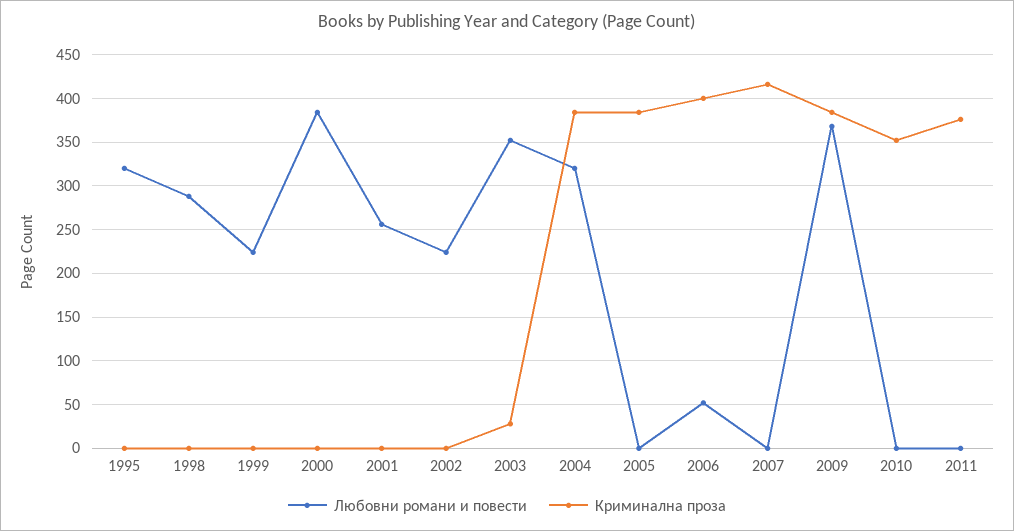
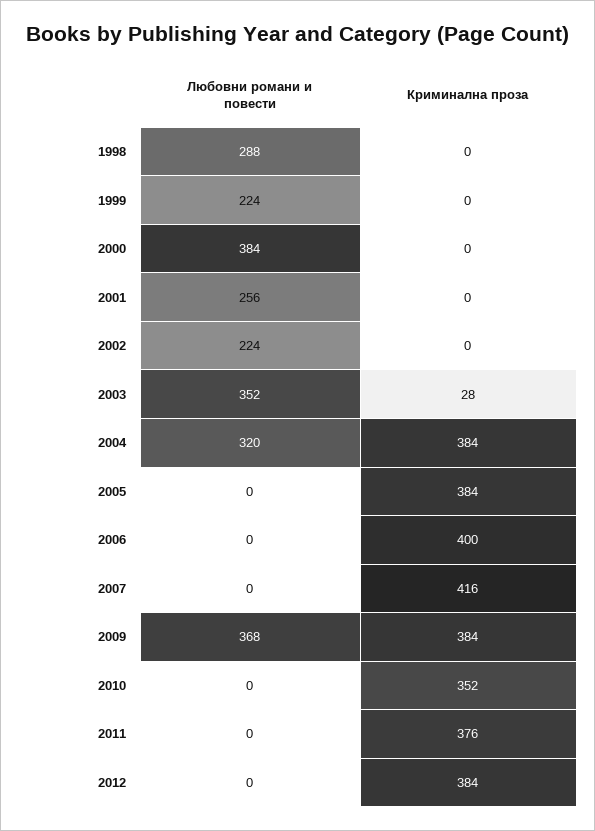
Любовни романи и повести, 1995: 320 -> none
Криминална проза, 1995: 0 -> none
Любовни романи и повести, 2006: 50 -> 0
Любовни романи и повести, 2012: none -> 0
Криминална проза, 2012: none -> 384

